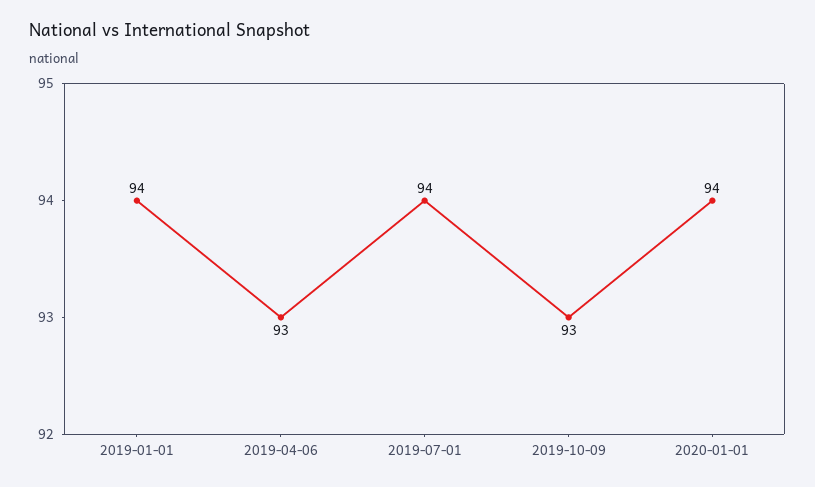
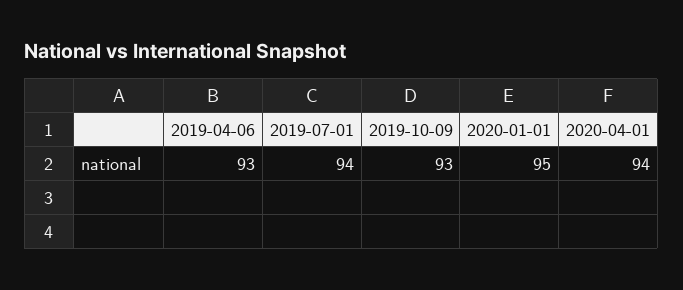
2019-01-01: 94 -> none
2020-01-01: 94 -> 95
2020-04-01: none -> 94

